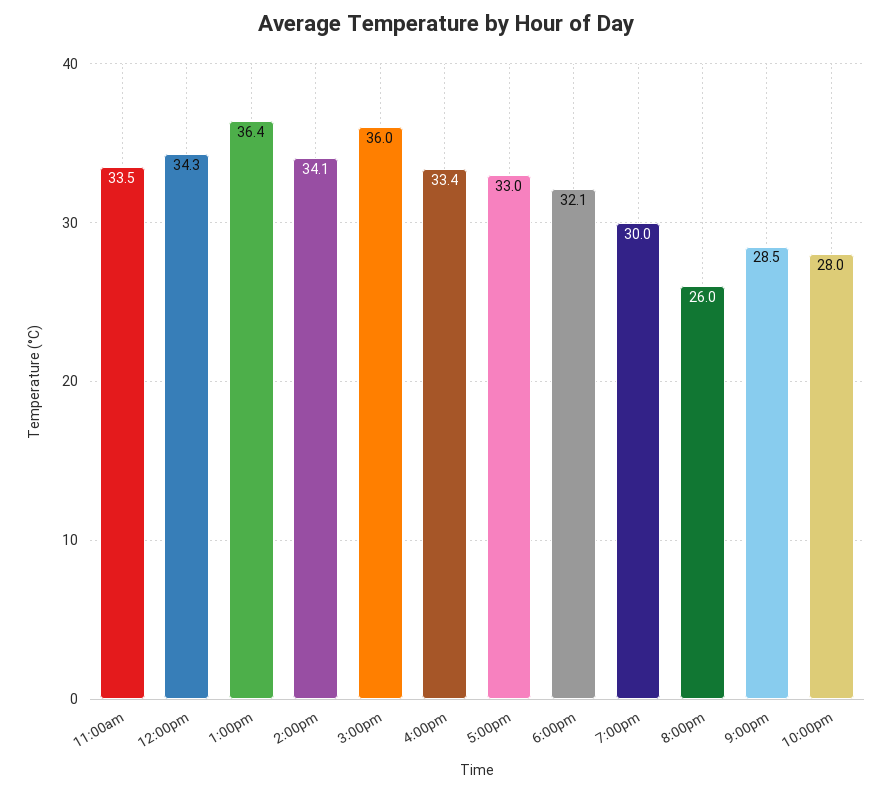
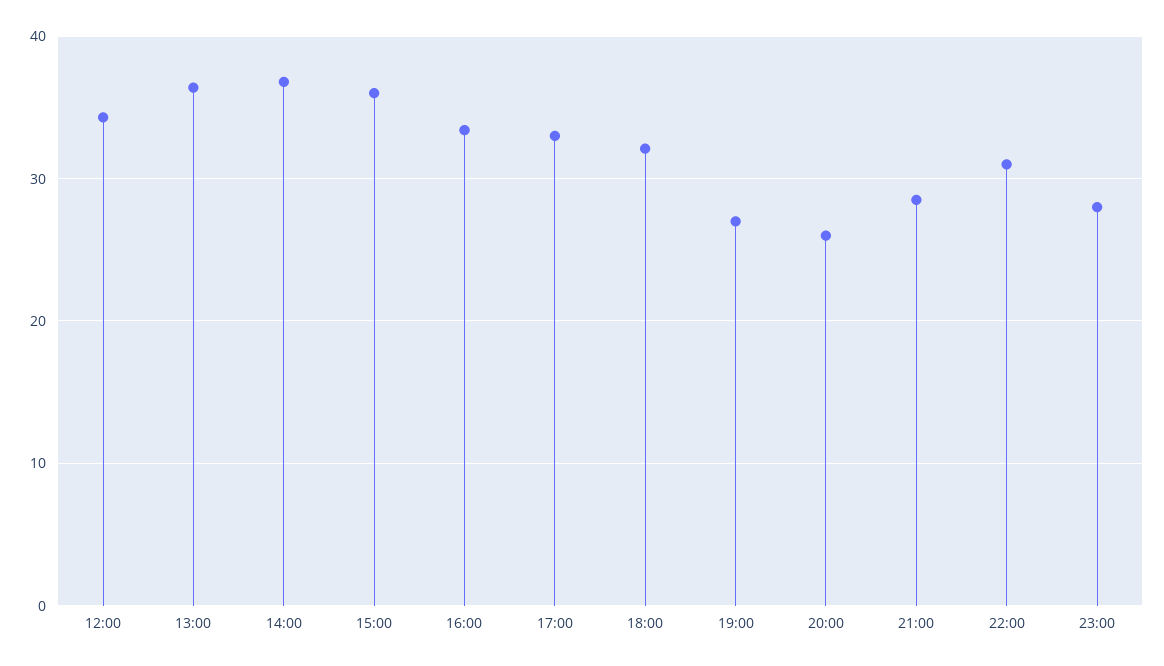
11:00am: 33.5 -> none
2:00pm: 34.1 -> 37
7:00pm: 30 -> 27
10:00pm: 28 -> 31
23:00: none -> 28

